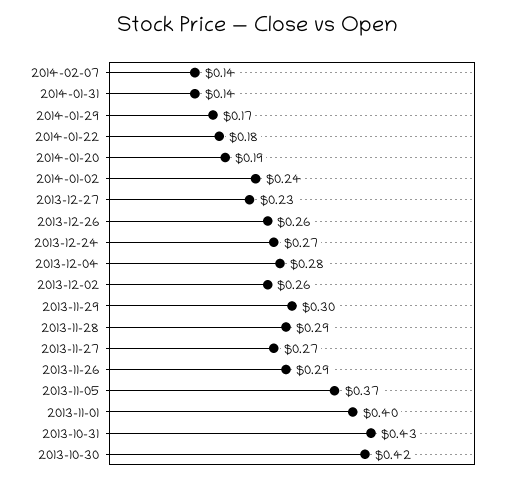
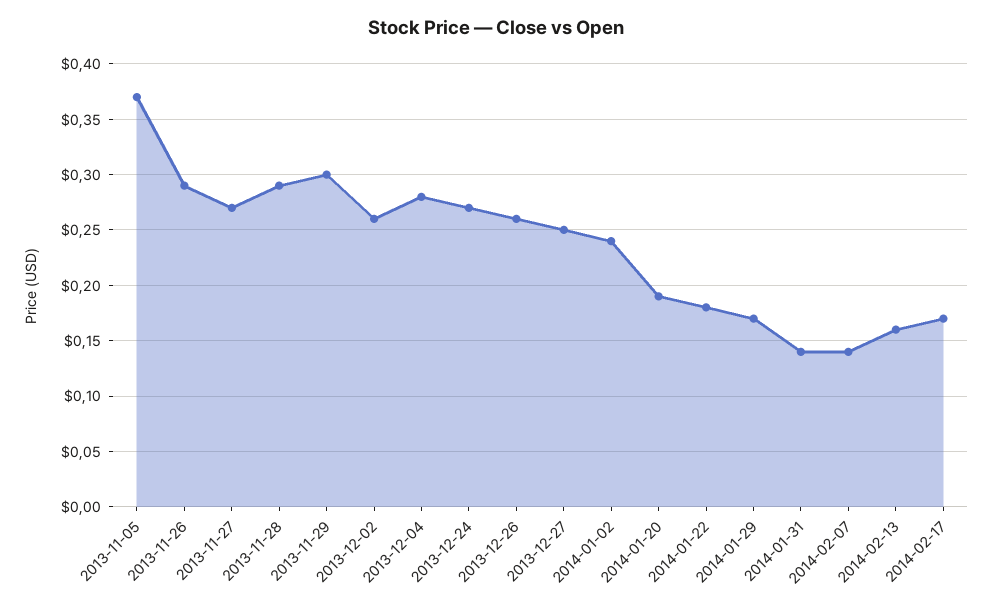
2013-12-27: 0.23 -> 0.25
2013-11-01: 0.4 -> none
2013-10-31: 0.43 -> none
2013-10-30: 0.42 -> none
2014-02-13: none -> 0.16
2014-02-17: none -> 0.17

